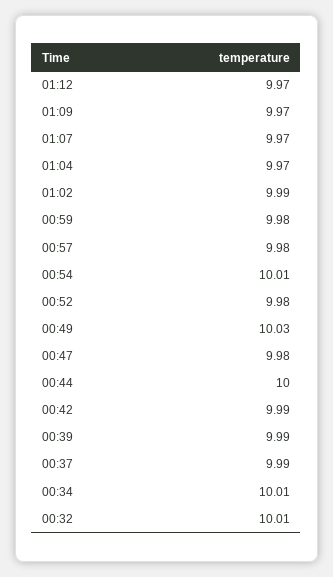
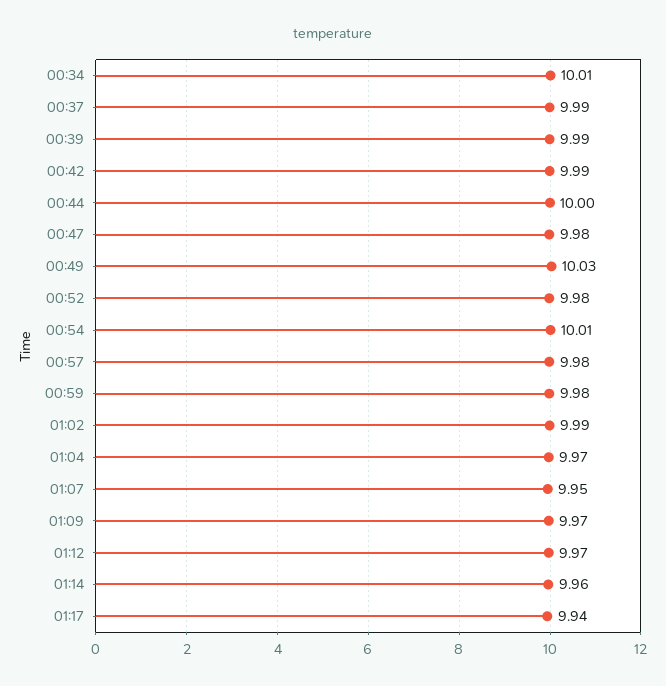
01:07: 9.97 -> 9.95
00:32: 10.01 -> none
01:14: none -> 9.96
01:17: none -> 9.94

